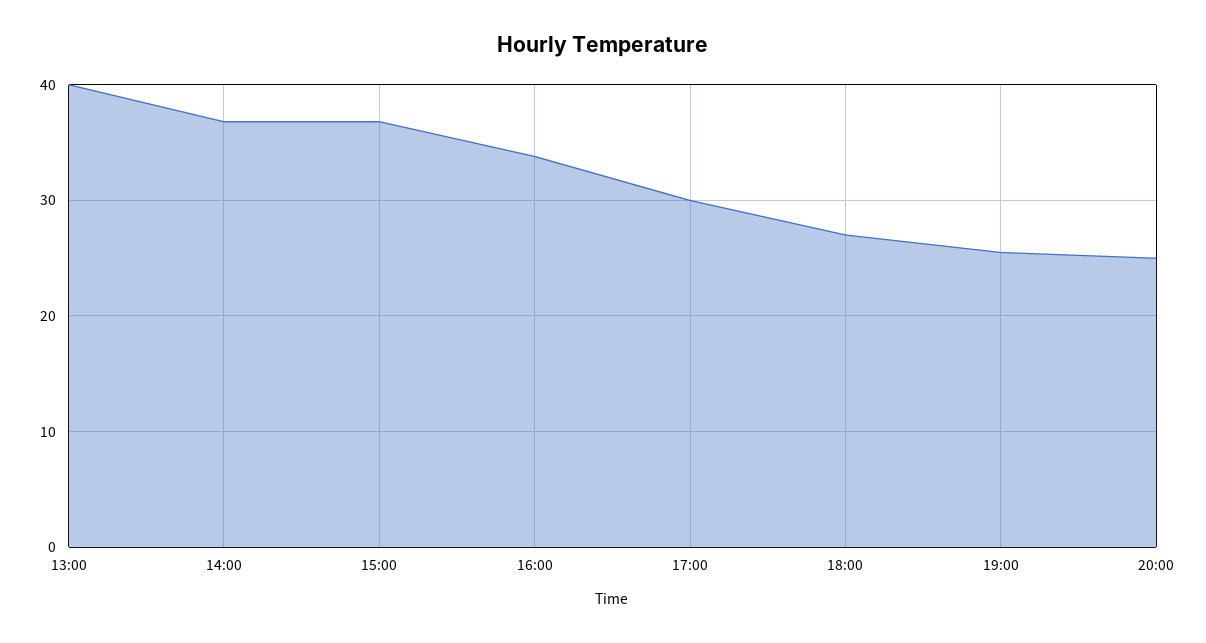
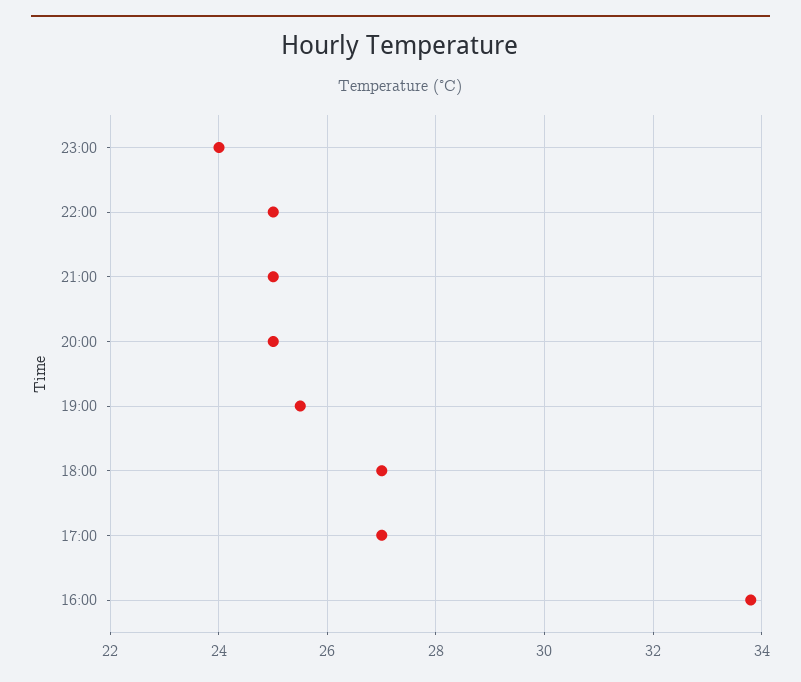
13:00: 40 -> none
14:00: 37 -> none
15:00: 37 -> none
17:00: 30 -> 27
23:00: none -> 24
22:00: none -> 25
21:00: none -> 25

